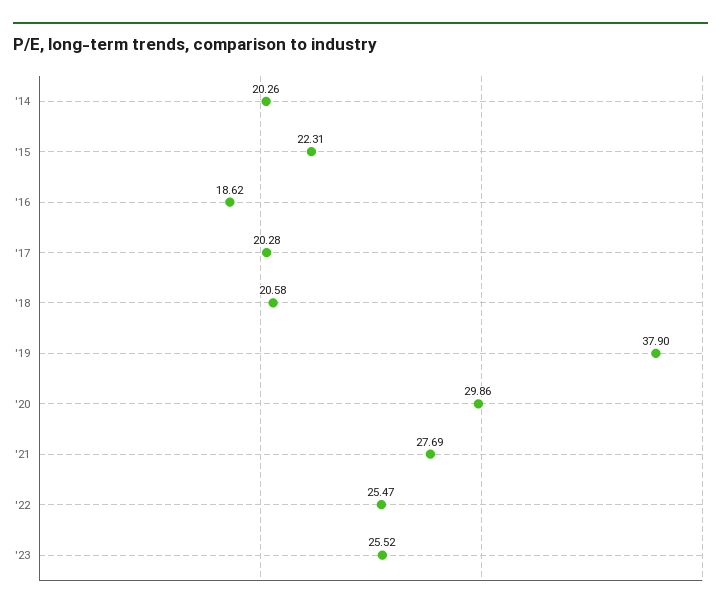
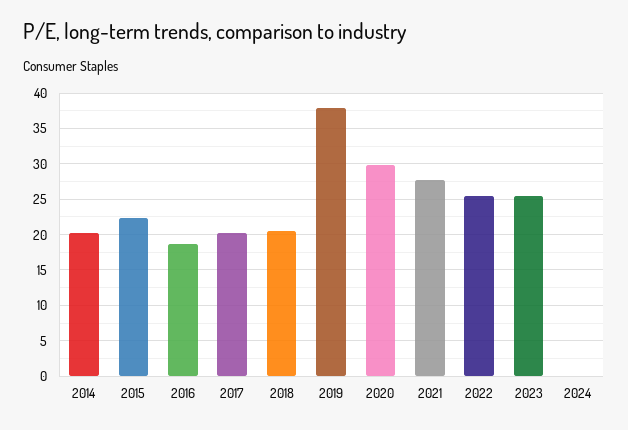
2024: none -> 0

